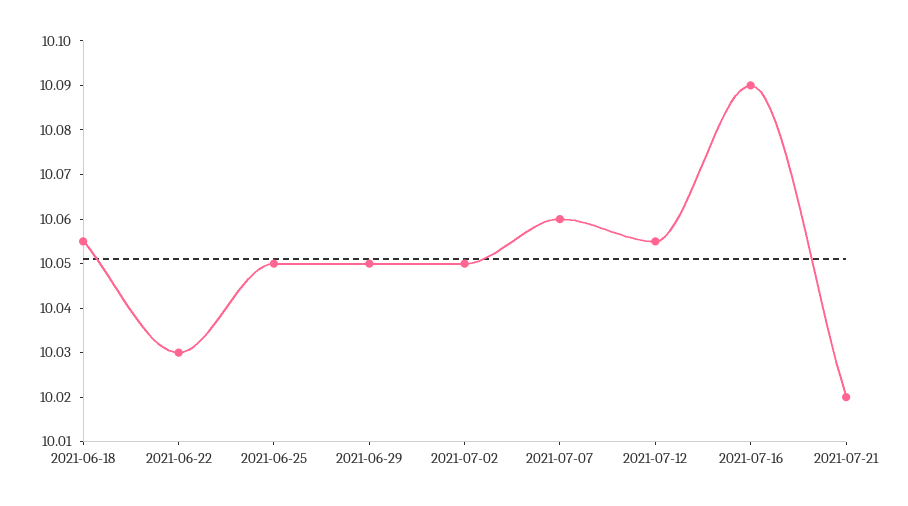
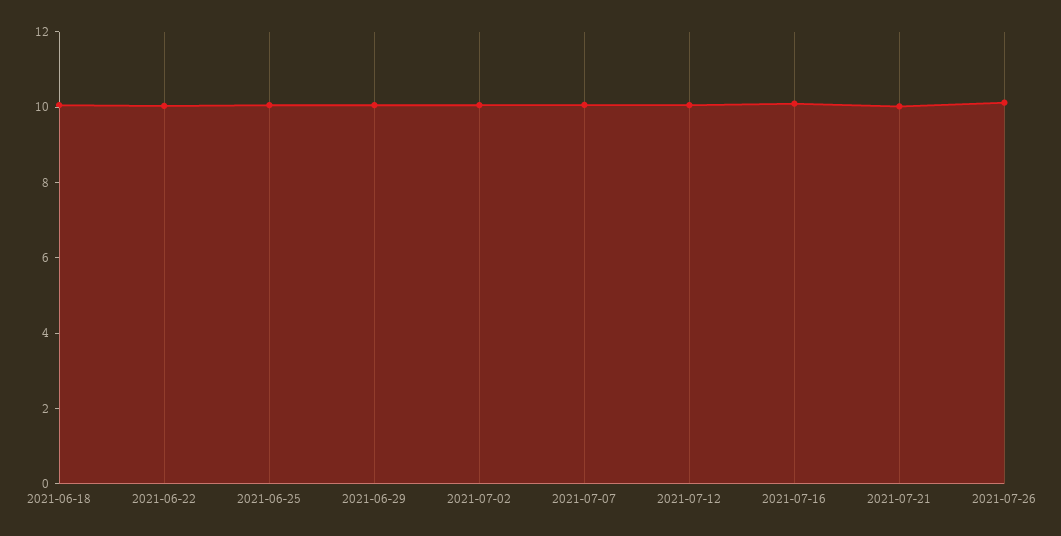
2021-07-26: none -> 10

